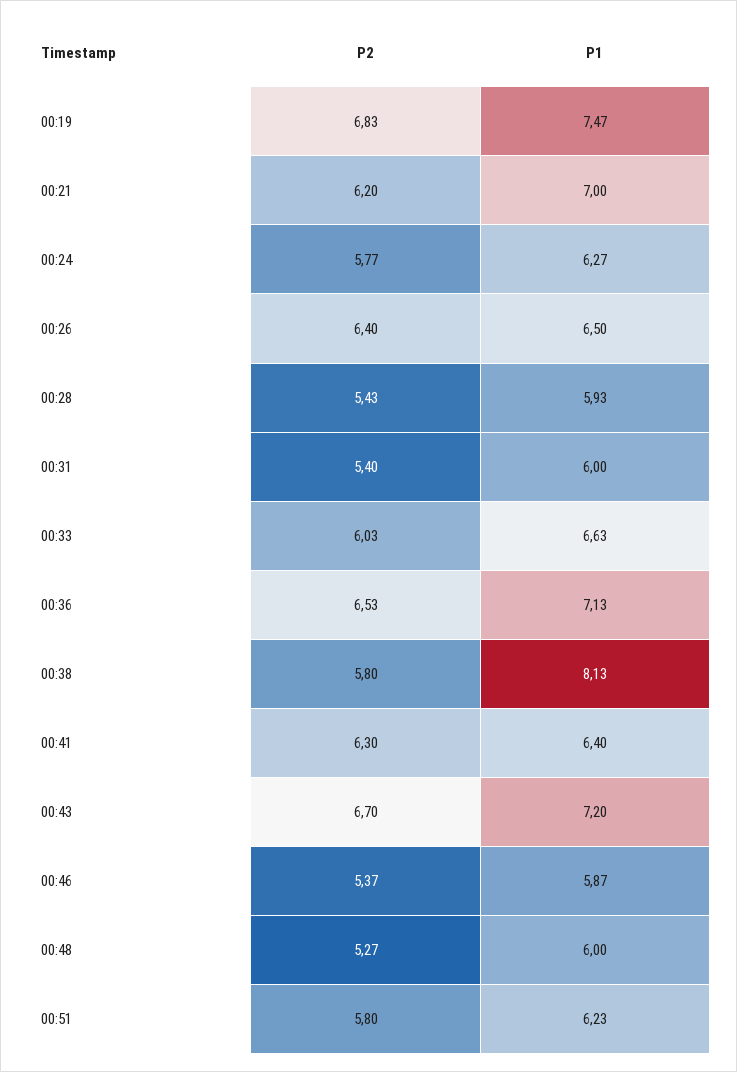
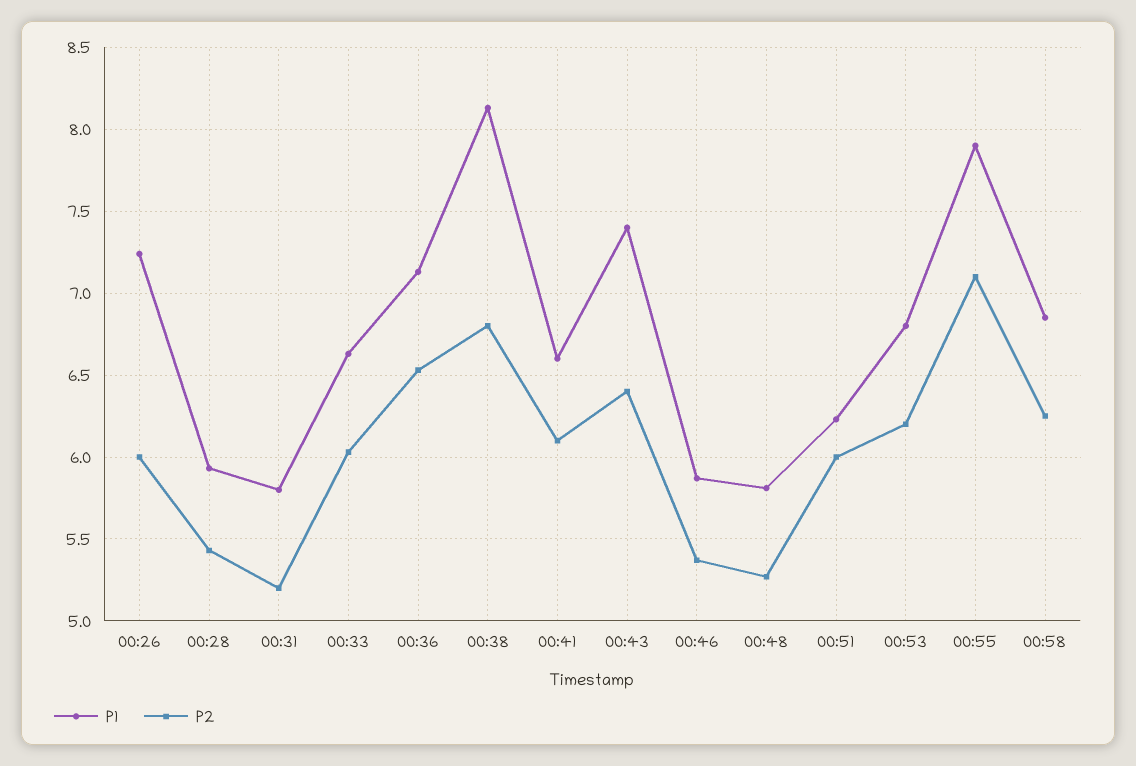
P2, 00:19: 6.83 -> none
P1, 00:19: 7.47 -> none
P2, 00:21: 6.2 -> none
P1, 00:21: 7 -> none
P2, 00:24: 5.77 -> none
P1, 00:24: 6.27 -> none
P2, 00:26: 6.4 -> 6
P1, 00:26: 6.5 -> 7.25
P2, 00:31: 5.4 -> 5.2
P1, 00:31: 6 -> 5.8
P2, 00:38: 5.8 -> 6.8
P2, 00:41: 6.3 -> 6.1
P1, 00:41: 6.4 -> 6.6
P2, 00:43: 6.7 -> 6.4
P1, 00:43: 7.2 -> 7.4
P1, 00:48: 6 -> 5.8
P2, 00:51: 5.8 -> 6
P1, 00:53: none -> 6.8
P2, 00:53: none -> 6.2
P1, 00:55: none -> 7.9
P2, 00:55: none -> 7.1
P1, 00:58: none -> 6.85
P2, 00:58: none -> 6.25

